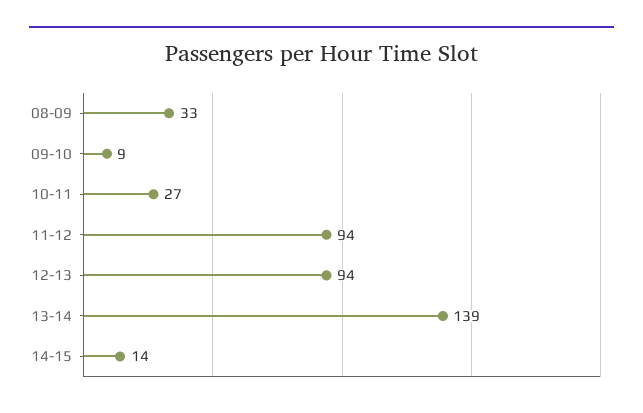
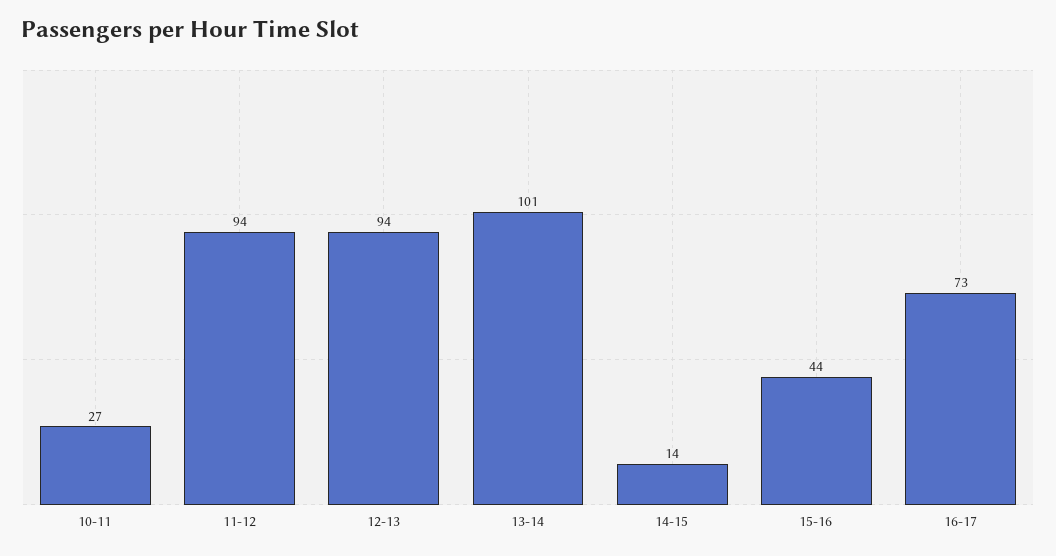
08-09: 33 -> none
09-10: 9 -> none
13-14: 139 -> 101
15-16: none -> 44
16-17: none -> 73

